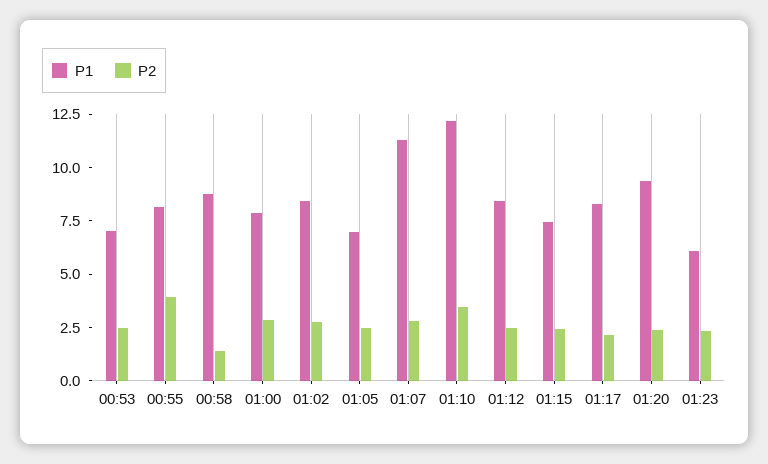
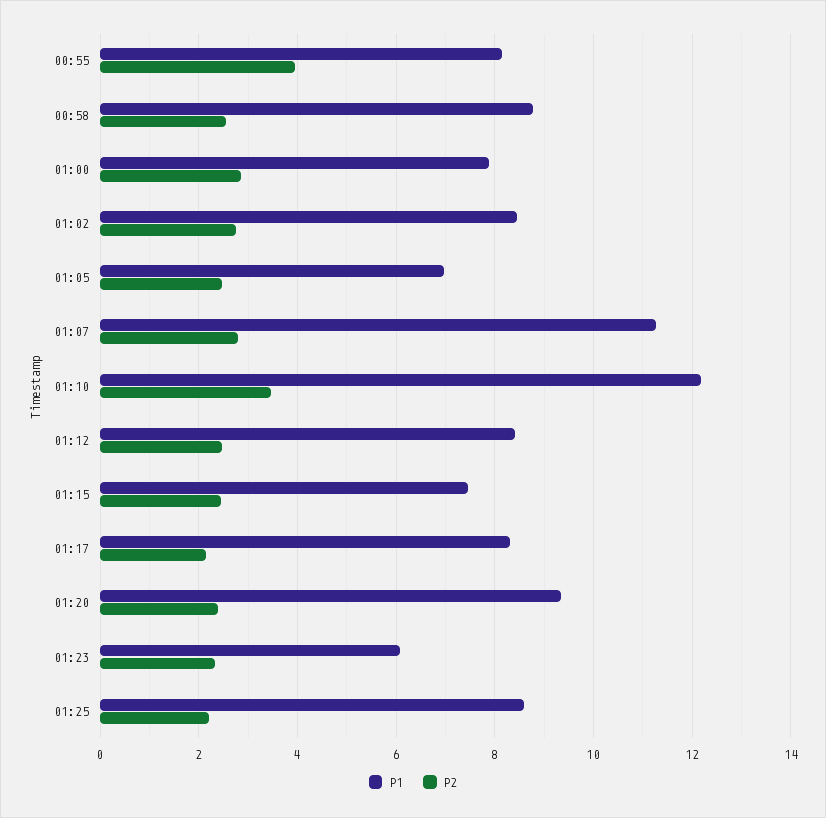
P1, 00:53: 7 -> none
P2, 00:53: 2.5 -> none
P2, 00:58: 1.5 -> 2.6
P1, 01:25: none -> 8.6
P2, 01:25: none -> 2.2

